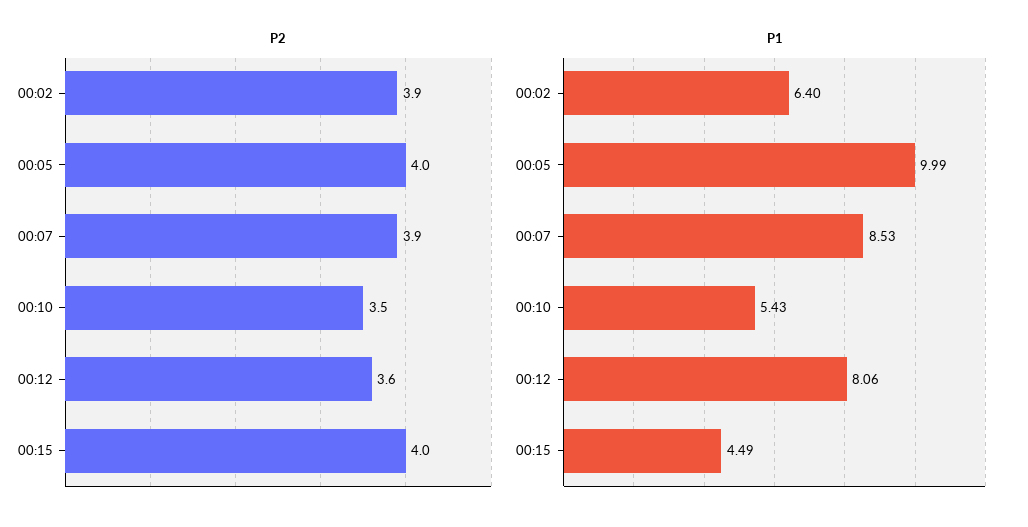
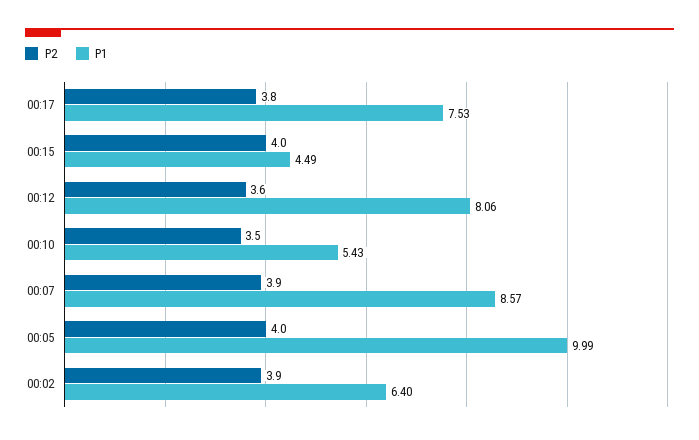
P1, 00:07: 8.53 -> 8.57
P2, 00:17: none -> 3.8
P1, 00:17: none -> 7.53

